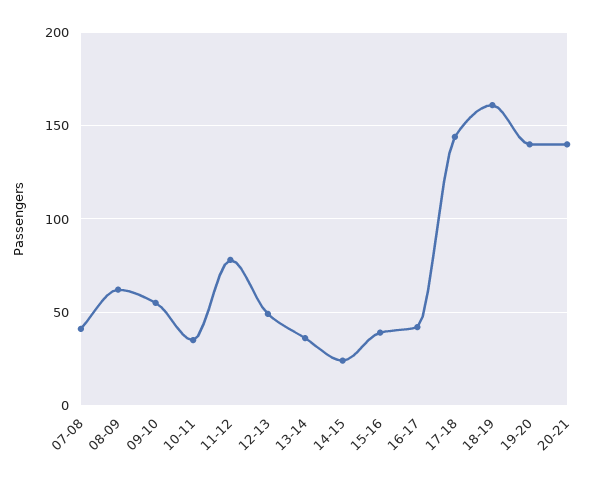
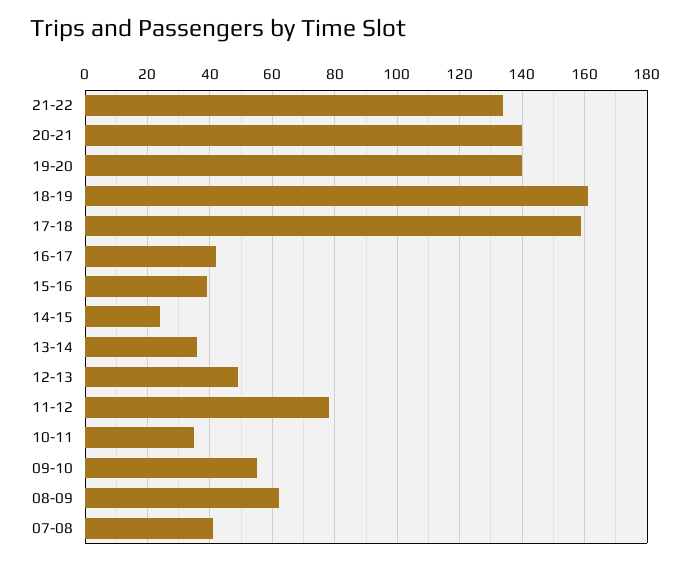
17-18: 145 -> 160
21-22: none -> 135

